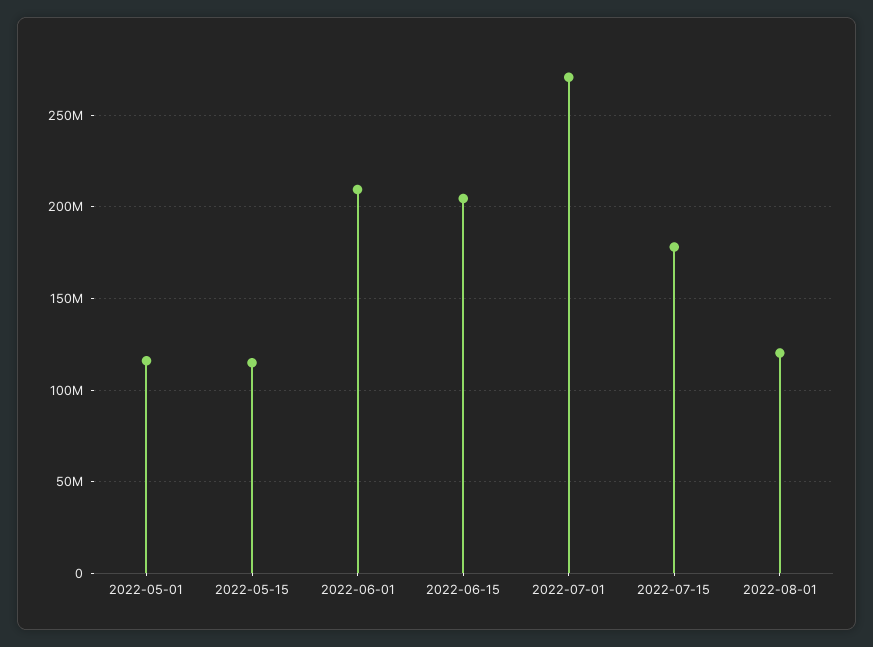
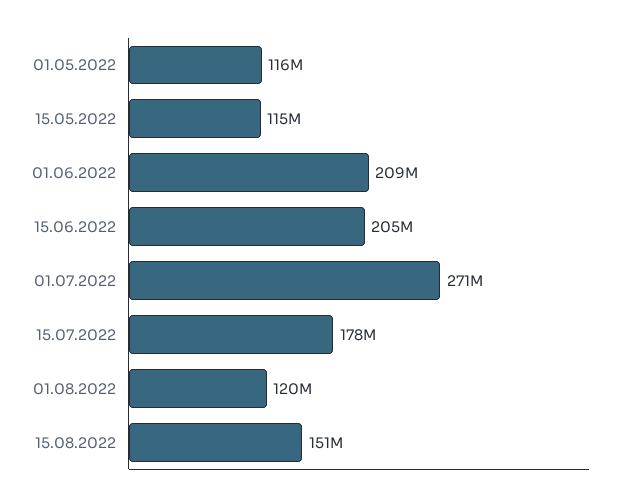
15.08.2022: none -> 151000000

